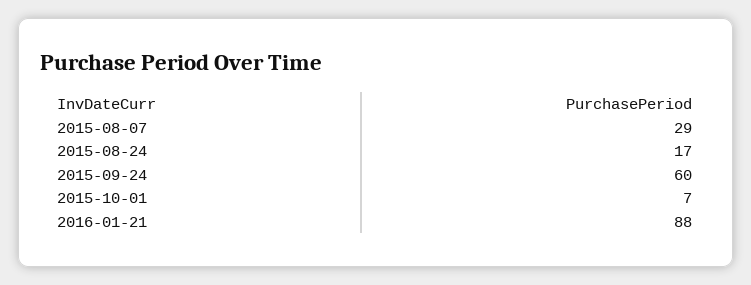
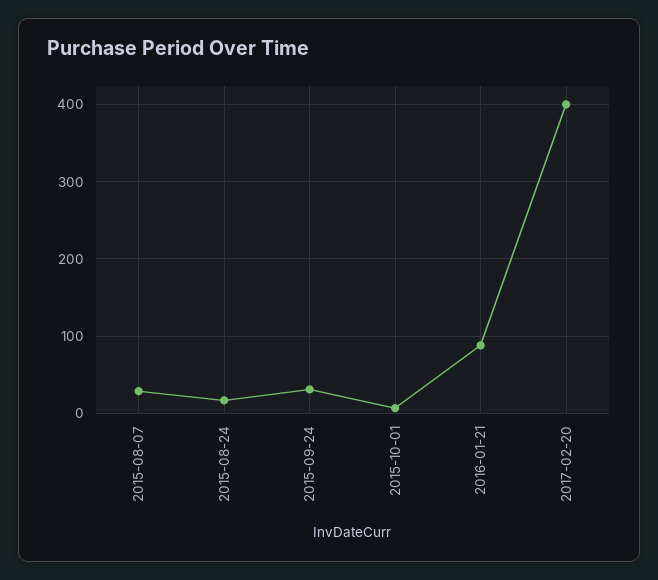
2015-09-24: 60 -> 30
2017-02-20: none -> 400

